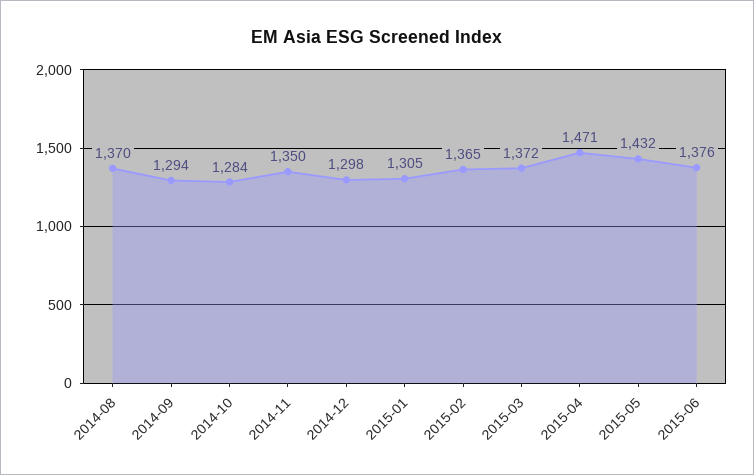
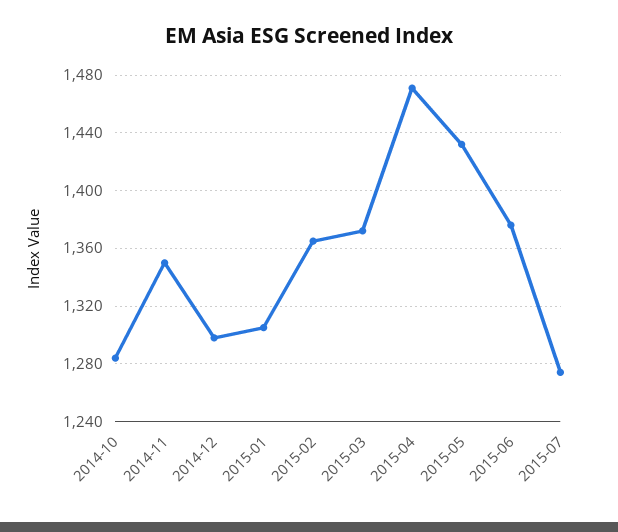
2014-08: 1370 -> none
2014-09: 1294 -> none
2015-07: none -> 1275

